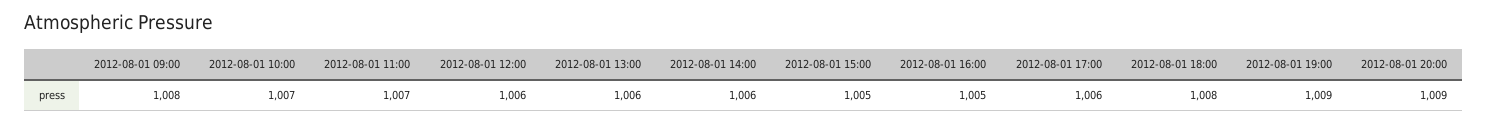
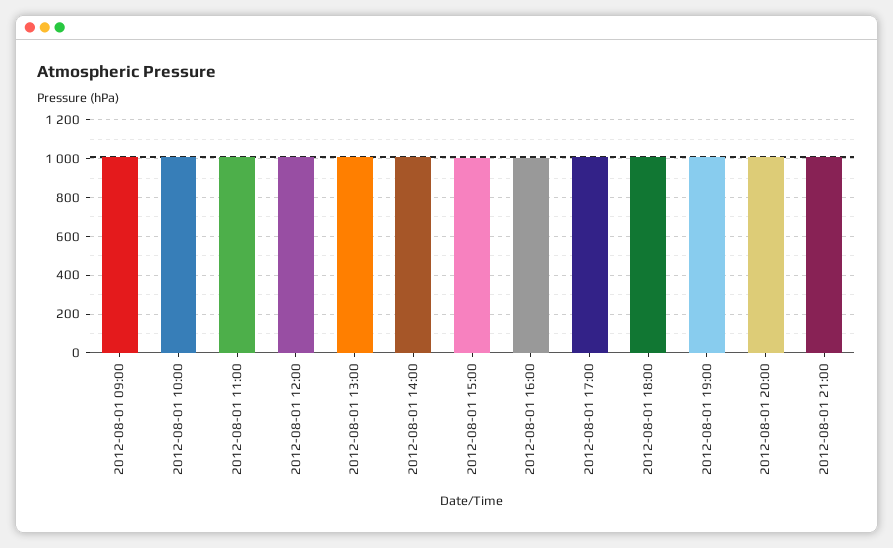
2012-08-01 21:00: none -> 1000

